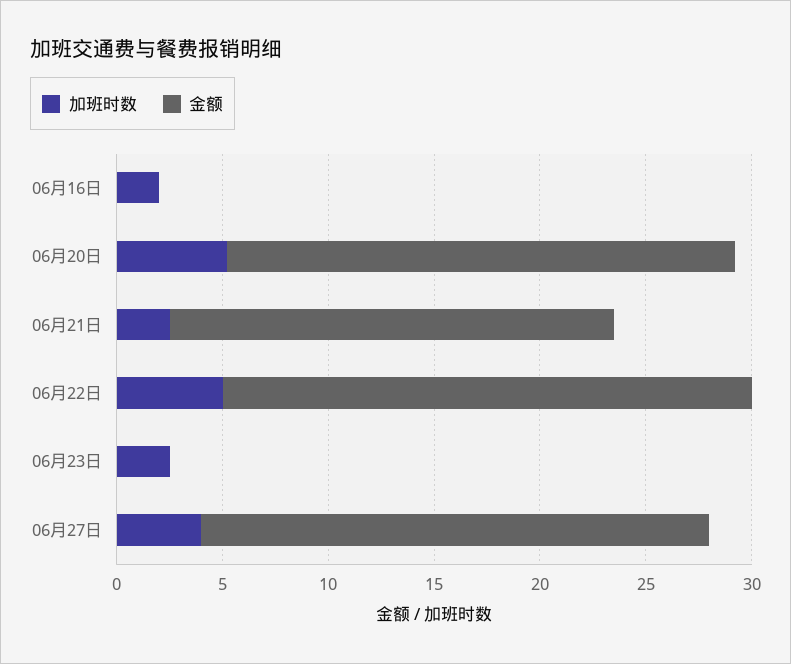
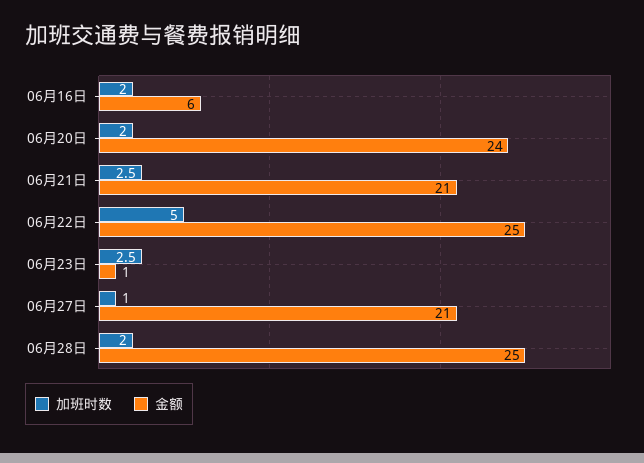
金额, 06月16日: 0 -> 6
加班时数, 06月20日: 5 -> 2
金额, 06月23日: 0 -> 1
加班时数, 06月27日: 4 -> 1
金额, 06月27日: 24 -> 21
加班时数, 06月28日: none -> 2
金额, 06月28日: none -> 25

